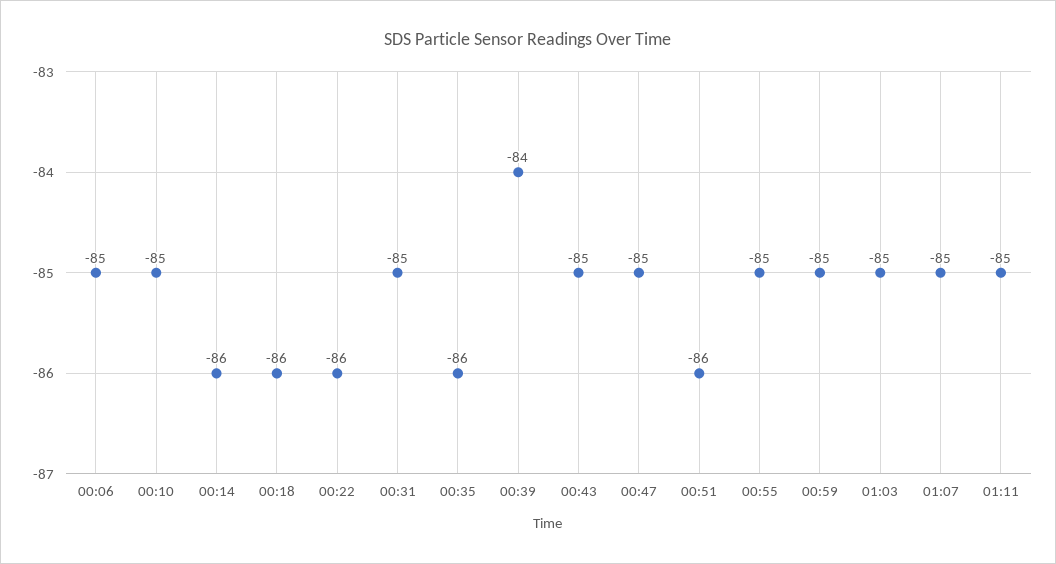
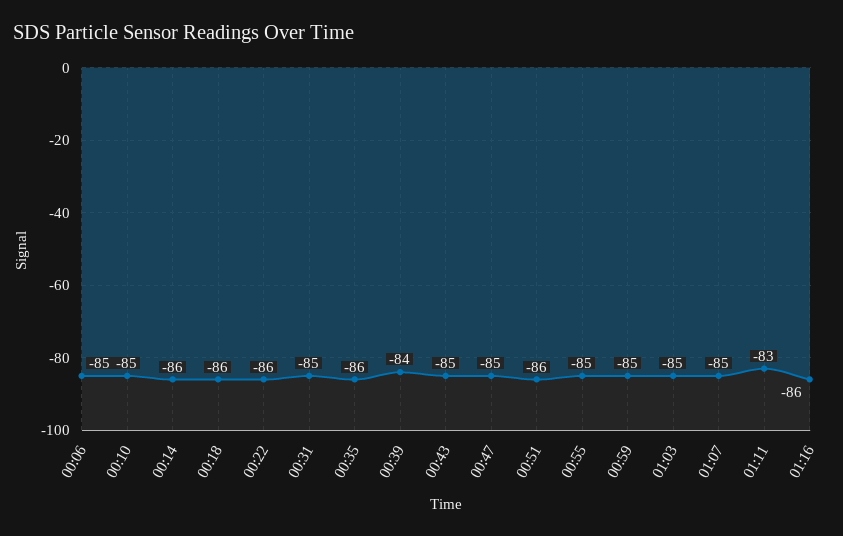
01:11: -85 -> -83
01:16: none -> -86

